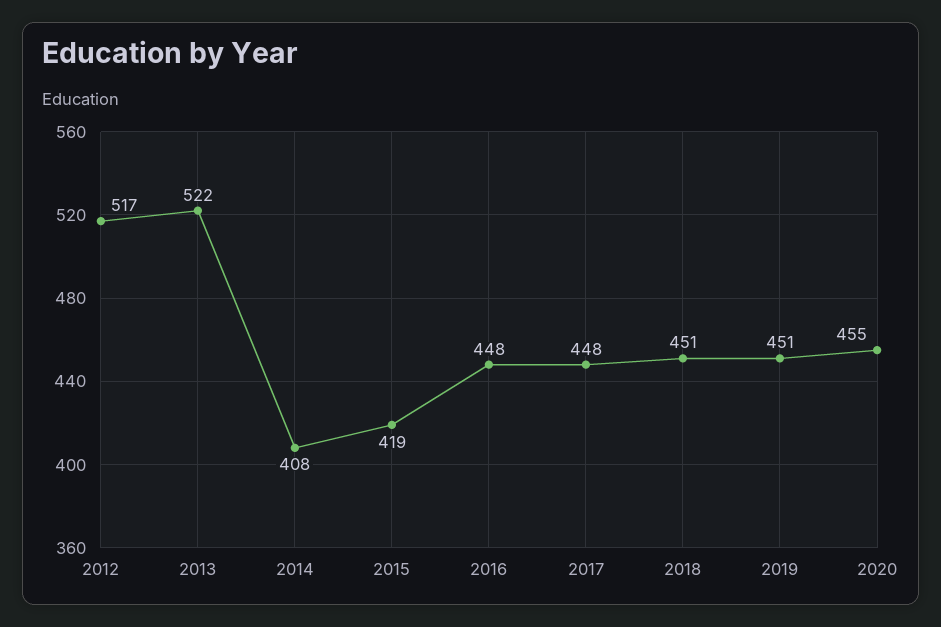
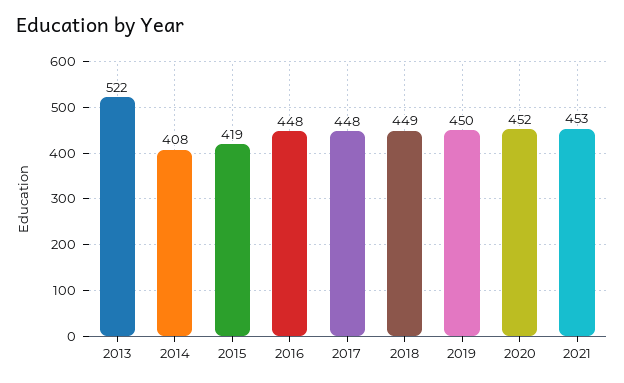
2012: 517 -> none
2018: 451 -> 449
2019: 451 -> 450
2020: 455 -> 452
2021: none -> 453

